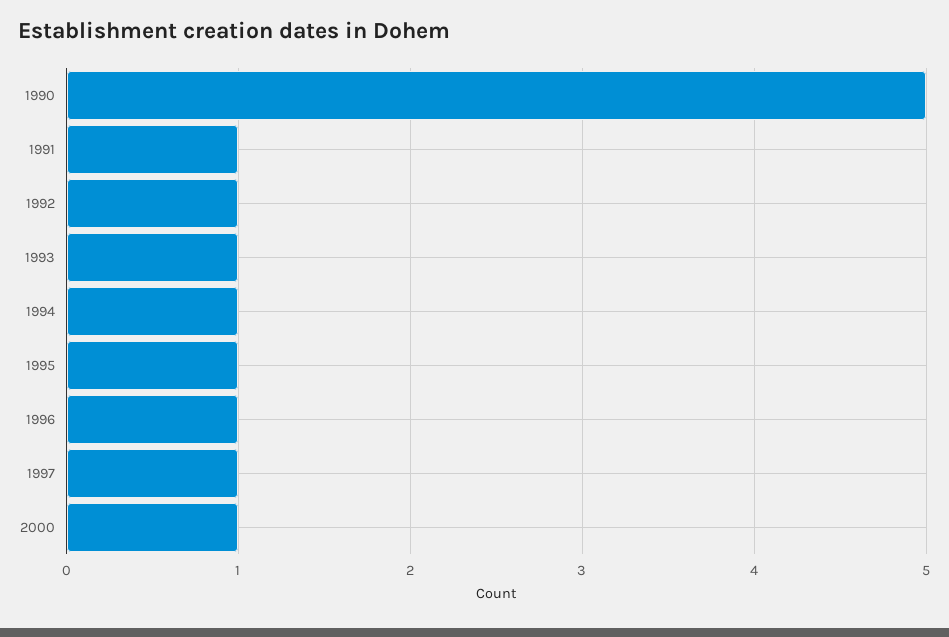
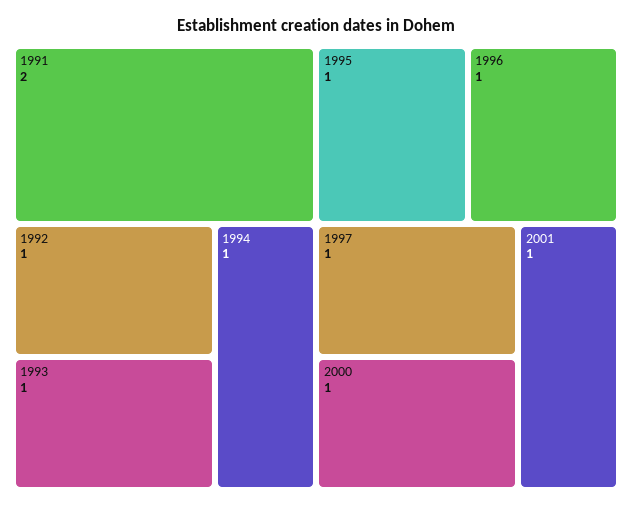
1990: 5 -> none
1991: 1 -> 2
2001: none -> 1

